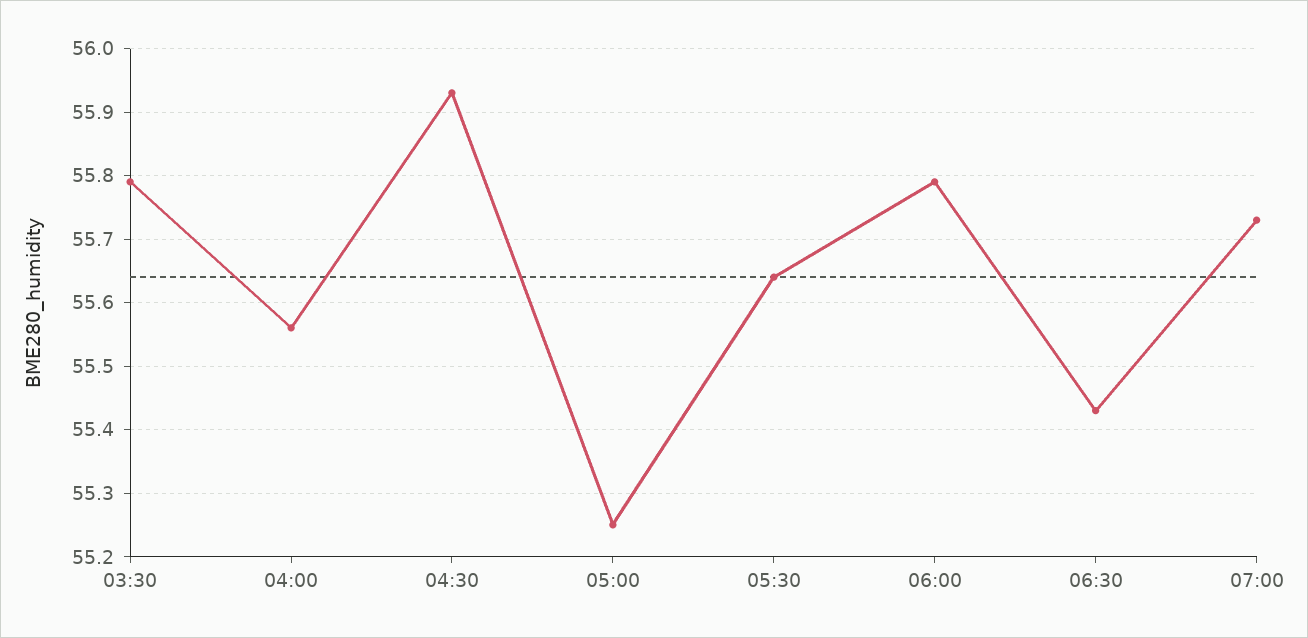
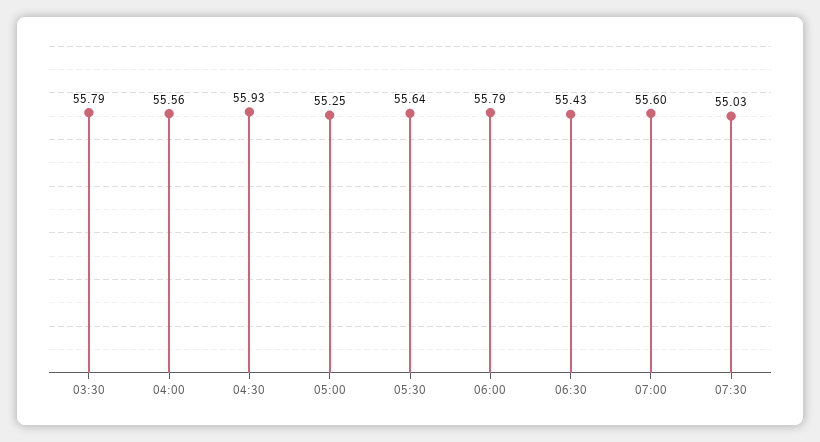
07:00: 55.73 -> 55.6
07:30: none -> 55.03

